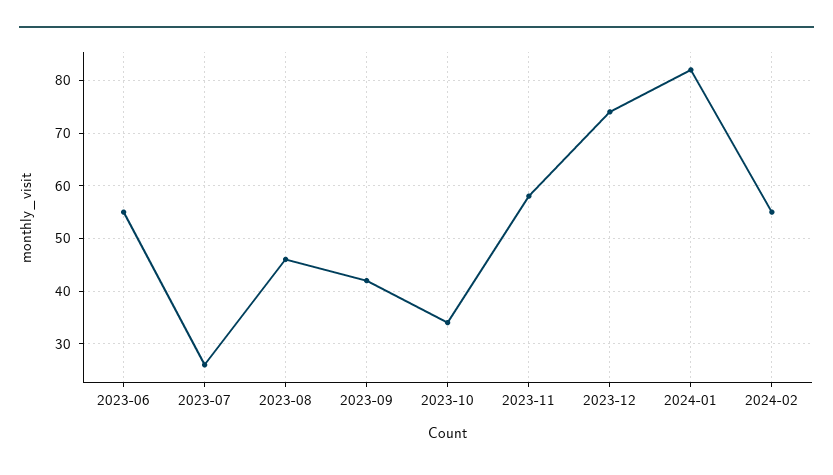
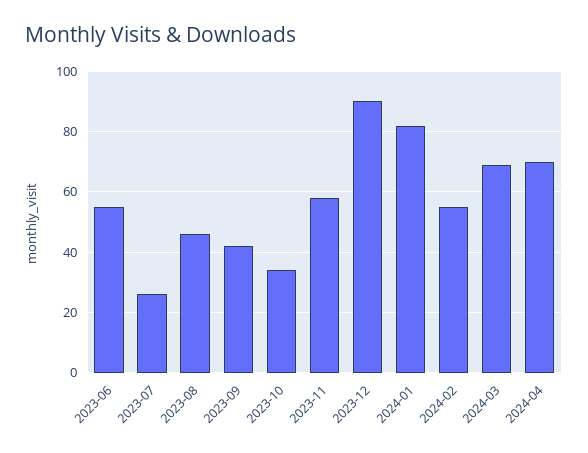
2023-12: 75 -> 90
2024-03: none -> 70
2024-04: none -> 70

